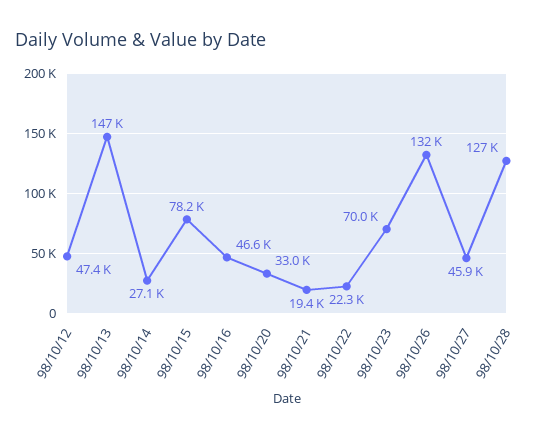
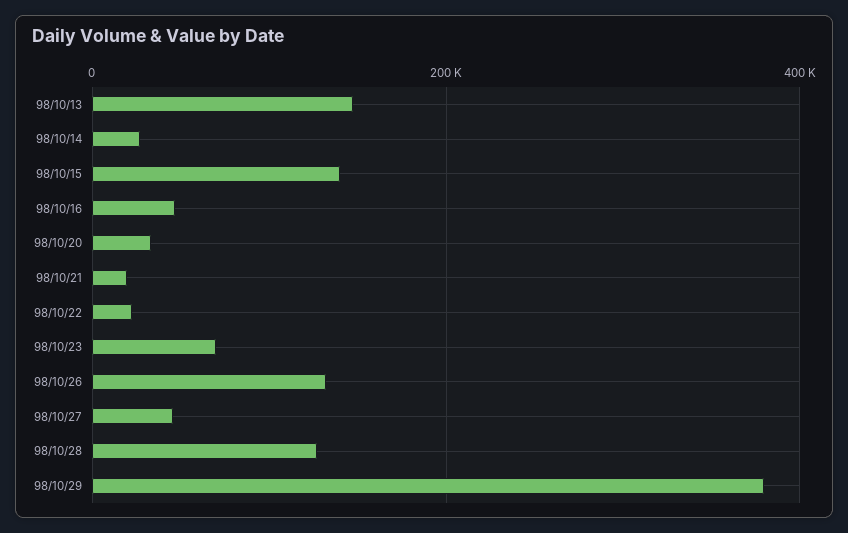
98/10/12: 47400 -> none
98/10/15: 78200 -> 140000
98/10/29: none -> 380000

